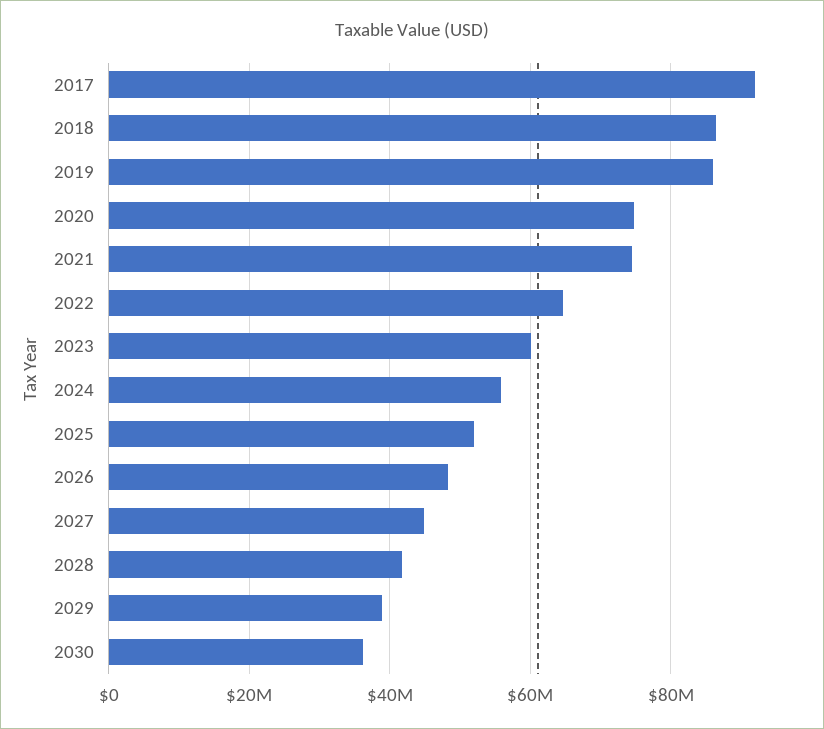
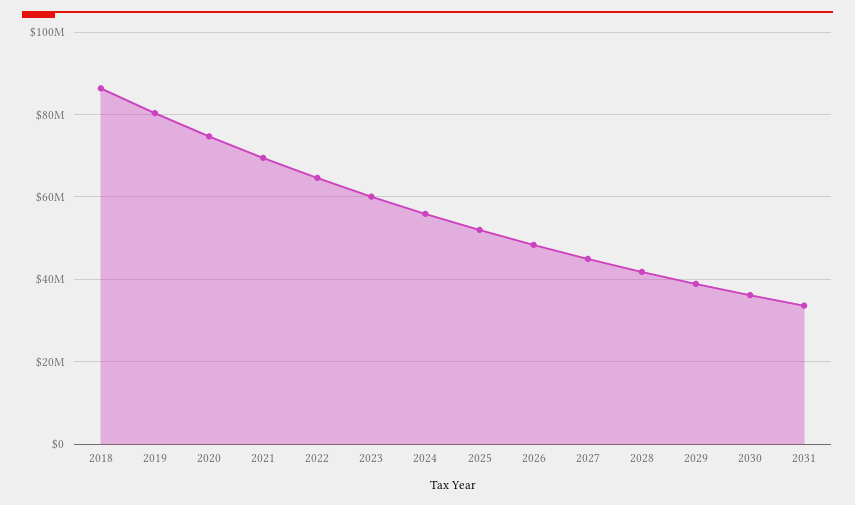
2017: 92000000 -> none
2019: 86000000 -> 80000000
2021: 74000000 -> 70000000
2031: none -> 34000000

